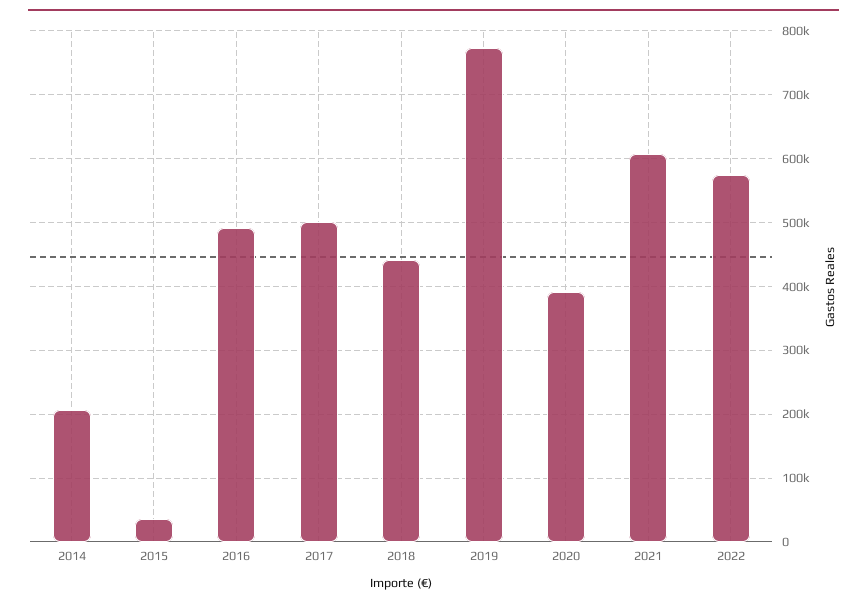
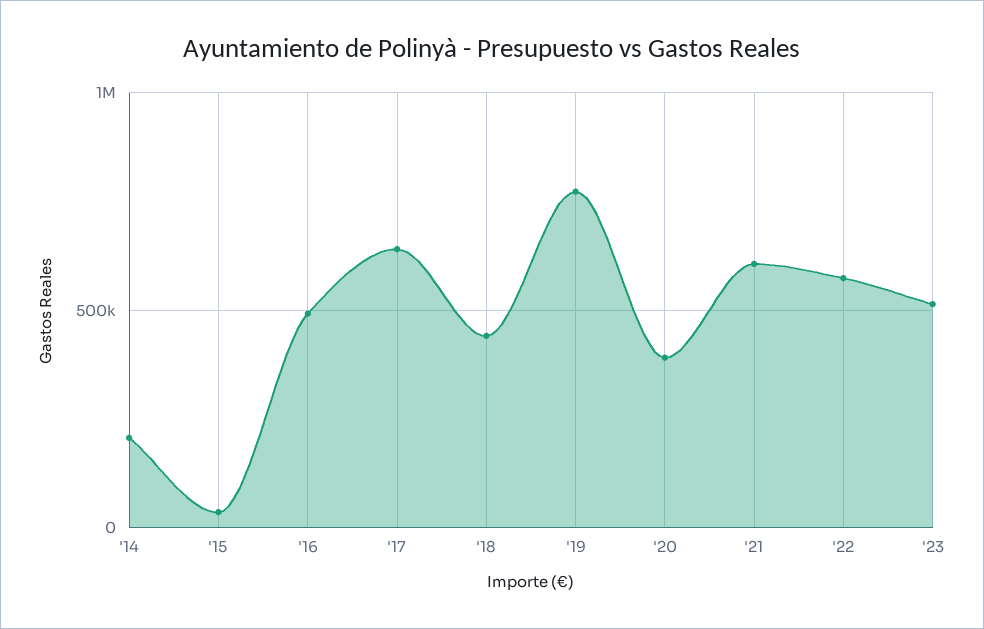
2017: 500000 -> 650000
'23: none -> 500000

